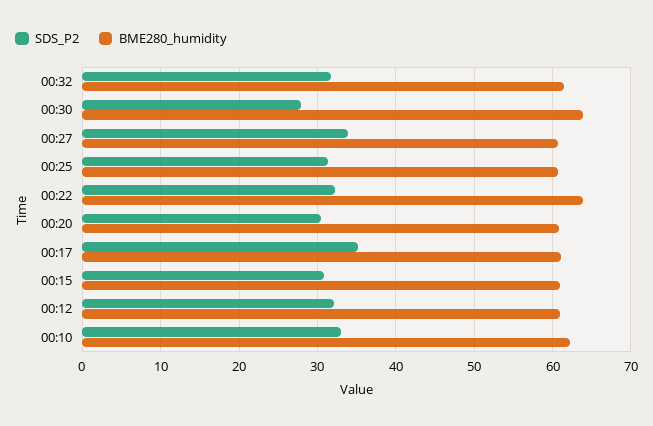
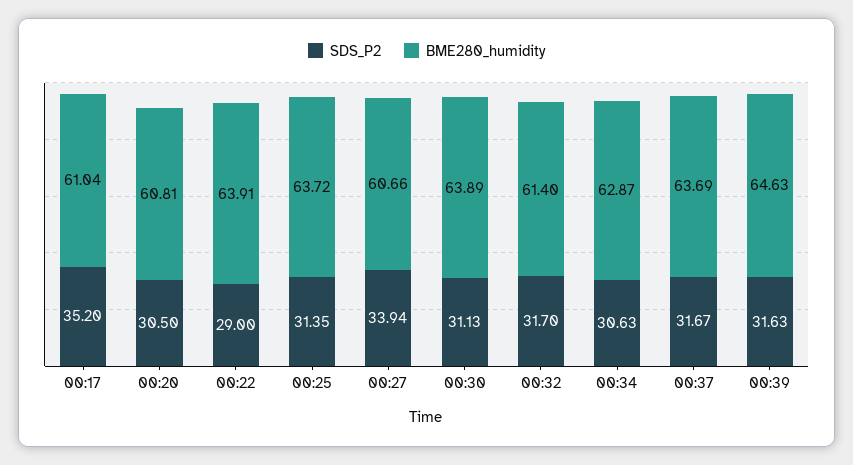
SDS_P2, 00:30: 28 -> 31.13
BME280_humidity, 00:25: 61 -> 63.72
SDS_P2, 00:22: 32 -> 29
SDS_P2, 00:15: 31 -> none
BME280_humidity, 00:15: 61 -> none
SDS_P2, 00:12: 32 -> none
BME280_humidity, 00:12: 61 -> none
SDS_P2, 00:10: 33 -> none
BME280_humidity, 00:10: 62 -> none
SDS_P2, 00:34: none -> 30.63
BME280_humidity, 00:34: none -> 62.87
SDS_P2, 00:37: none -> 31.67
BME280_humidity, 00:37: none -> 63.69
SDS_P2, 00:39: none -> 31.63
BME280_humidity, 00:39: none -> 64.63

